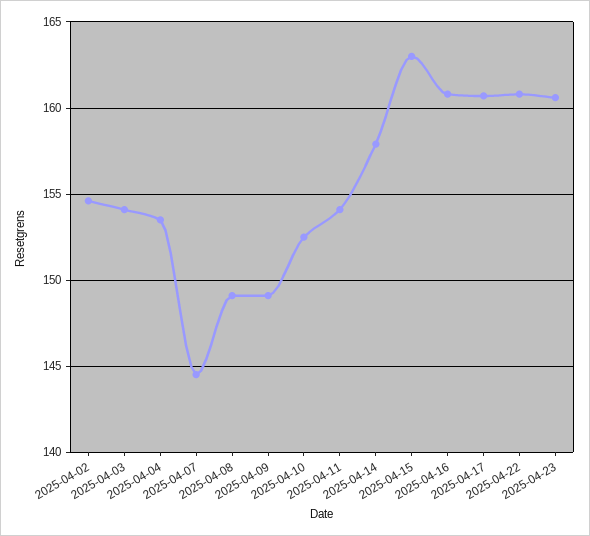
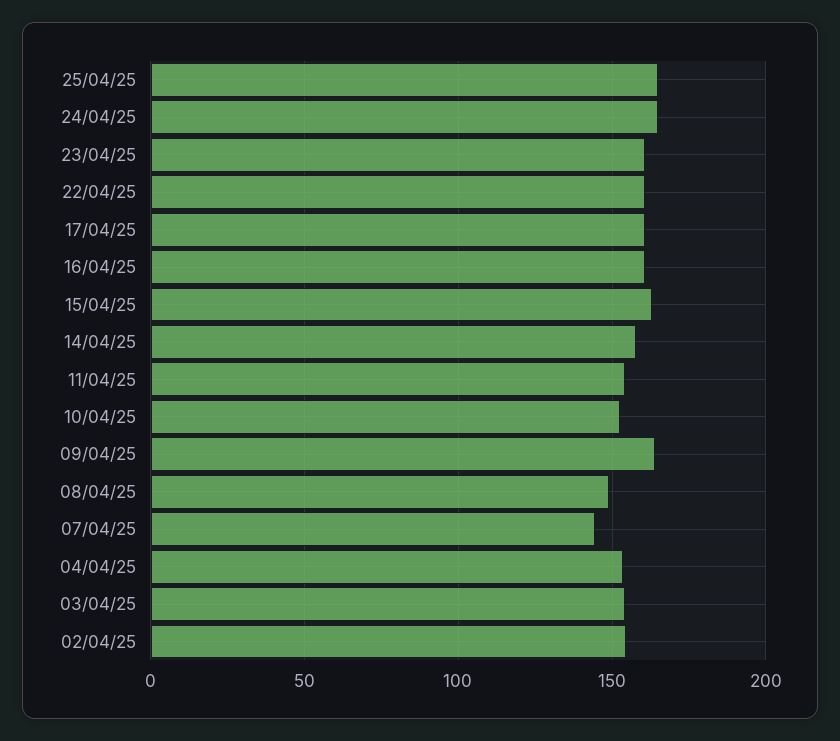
2025-04-09: 149 -> 165
25/04/25: none -> 165
24/04/25: none -> 165

